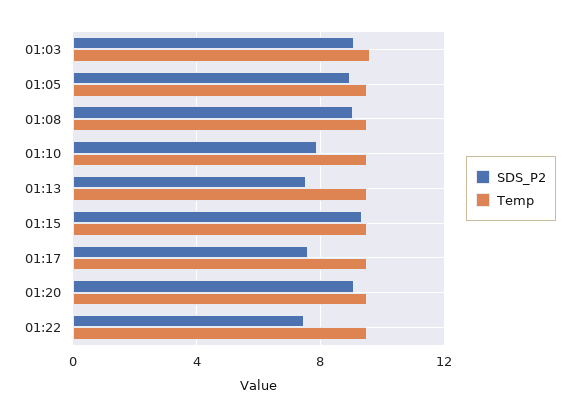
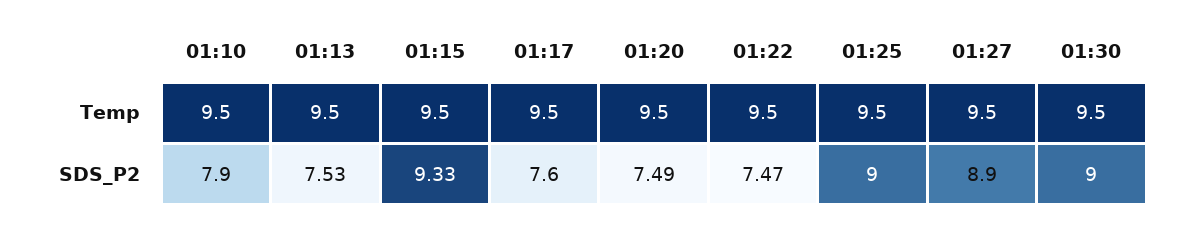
SDS_P2, 01:03: 9 -> none
Temp, 01:03: 9.5 -> none
SDS_P2, 01:05: 9 -> none
Temp, 01:05: 9.5 -> none
SDS_P2, 01:08: 9 -> none
Temp, 01:08: 9.5 -> none
SDS_P2, 01:20: 9 -> 7.49
Temp, 01:25: none -> 9.5
Temp, 01:27: none -> 9.5
Temp, 01:30: none -> 9.5
SDS_P2, 01:25: none -> 9
SDS_P2, 01:27: none -> 8.9
SDS_P2, 01:30: none -> 9

